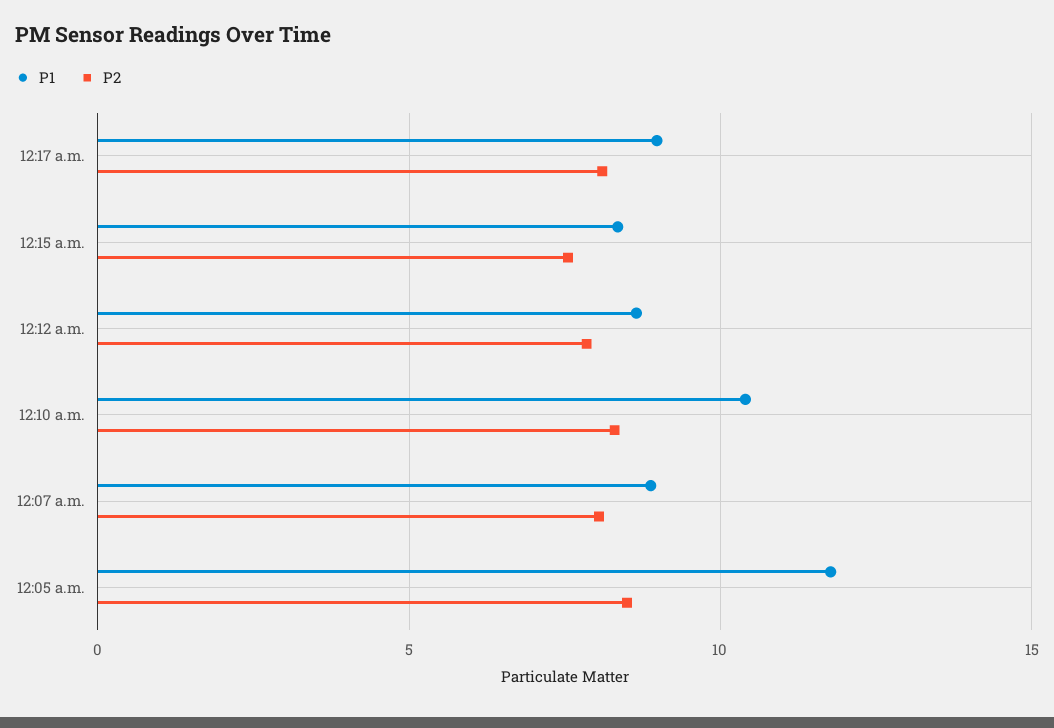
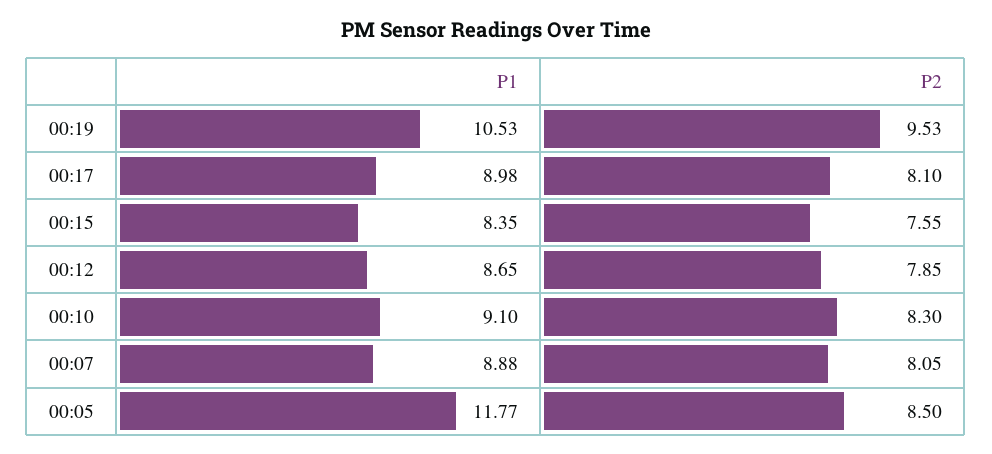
P1, 12:10 a.m.: 10.5 -> 9.1
P1, 00:19: none -> 10.53
P2, 00:19: none -> 9.53

